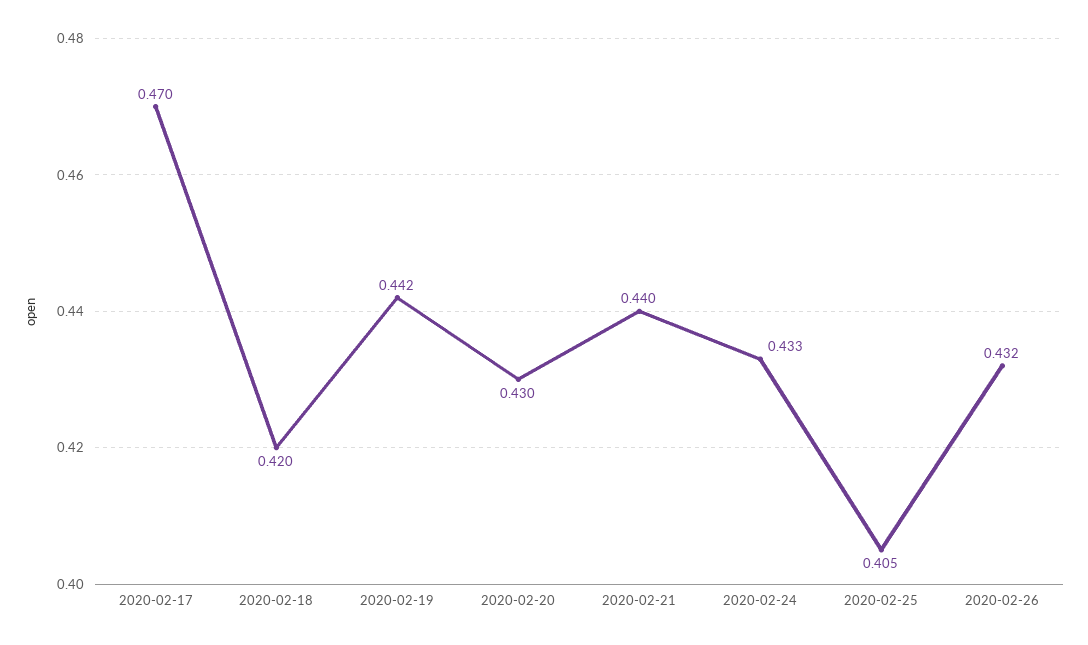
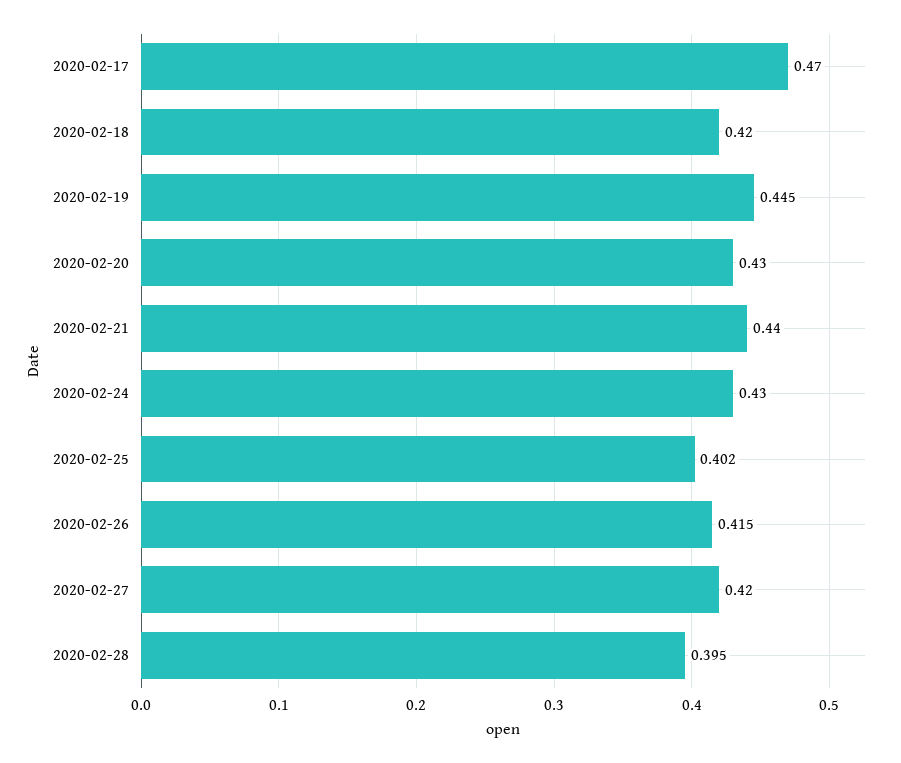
2020-02-19: 0.442 -> 0.445
2020-02-24: 0.433 -> 0.43
2020-02-25: 0.405 -> 0.402
2020-02-26: 0.432 -> 0.415
2020-02-27: none -> 0.42
2020-02-28: none -> 0.395

